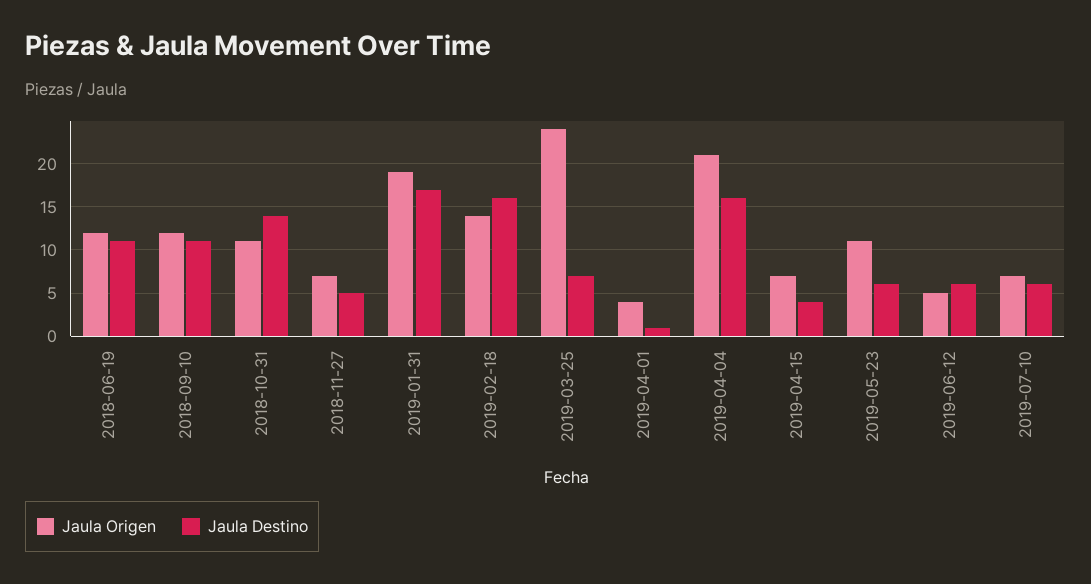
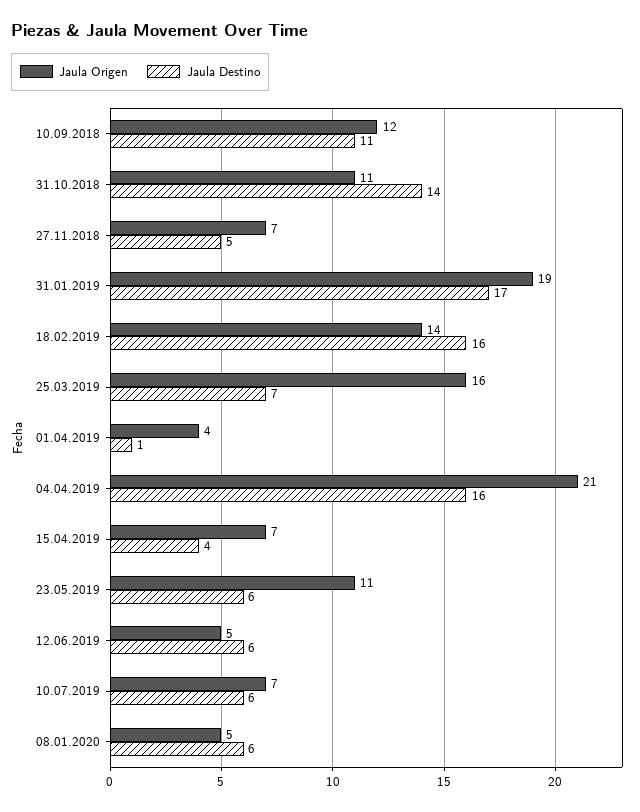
Jaula Origen, 2018-06-19: 12 -> none
Jaula Destino, 2018-06-19: 11 -> none
Jaula Origen, 2019-03-25: 24 -> 16
Jaula Origen, 08.01.2020: none -> 5
Jaula Destino, 08.01.2020: none -> 6

